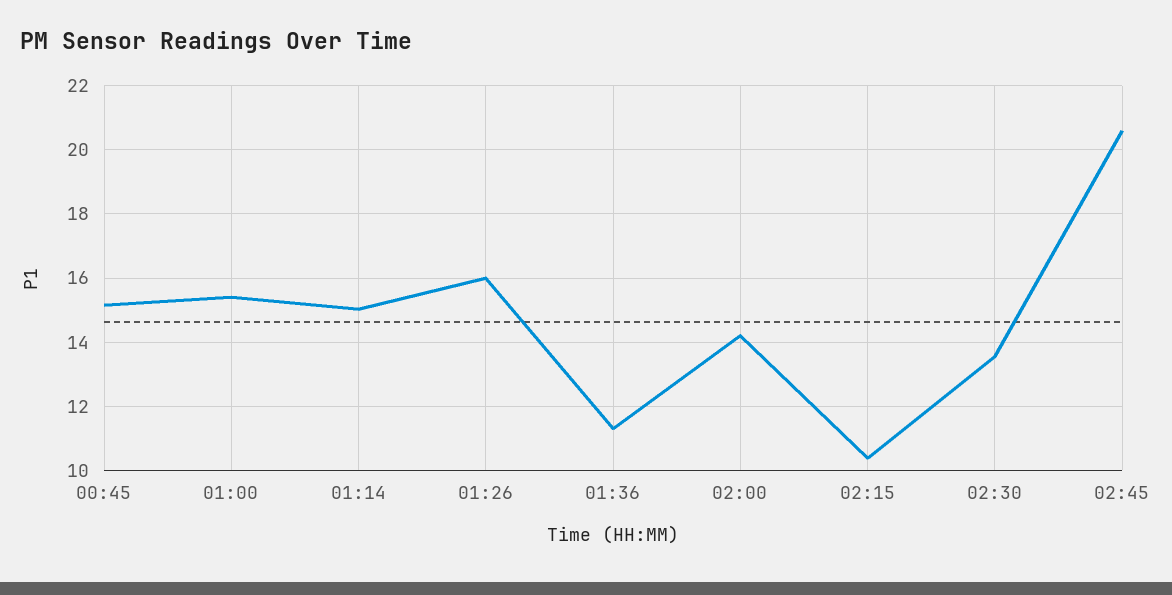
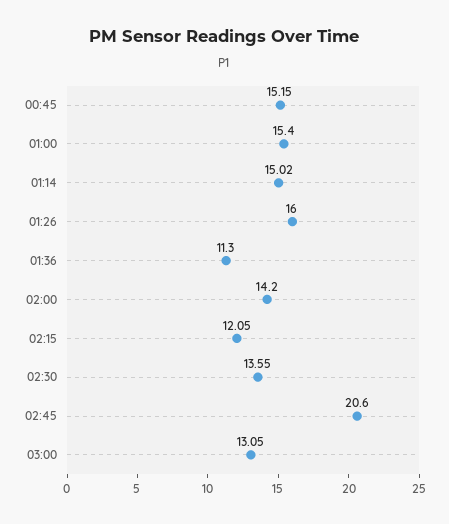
02:15: 10.4 -> 12.05
03:00: none -> 13.05

